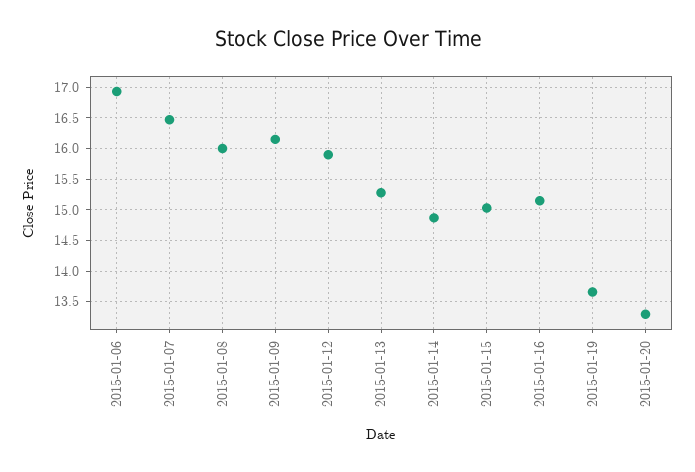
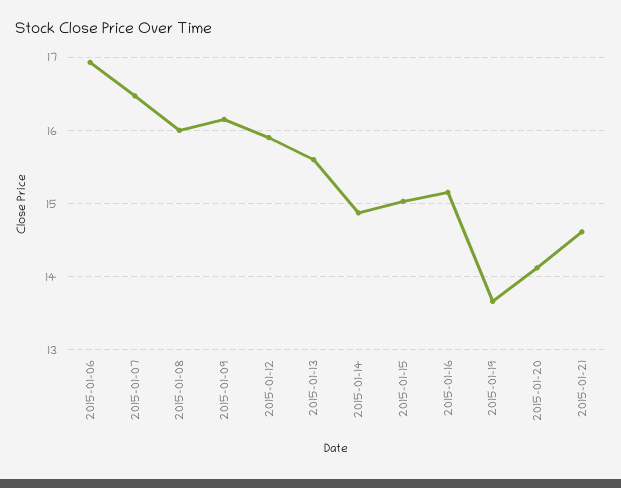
2015-01-13: 15.3 -> 15.6
2015-01-20: 13.3 -> 14.1
2015-01-21: none -> 14.6

